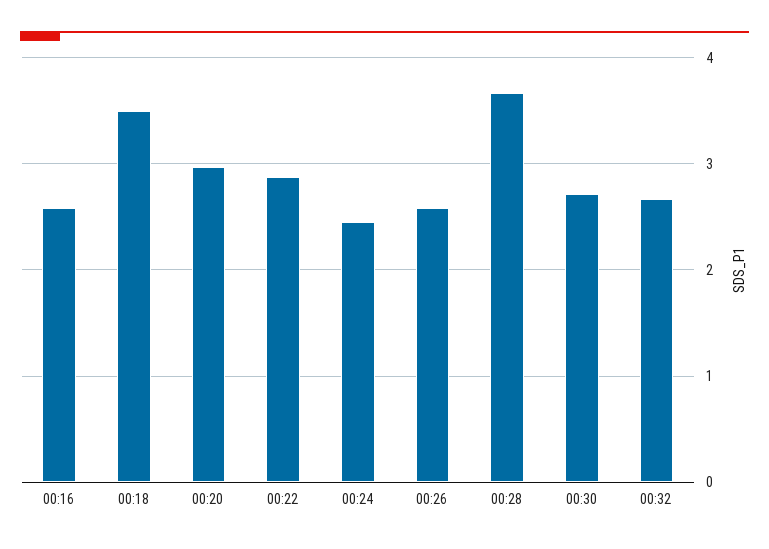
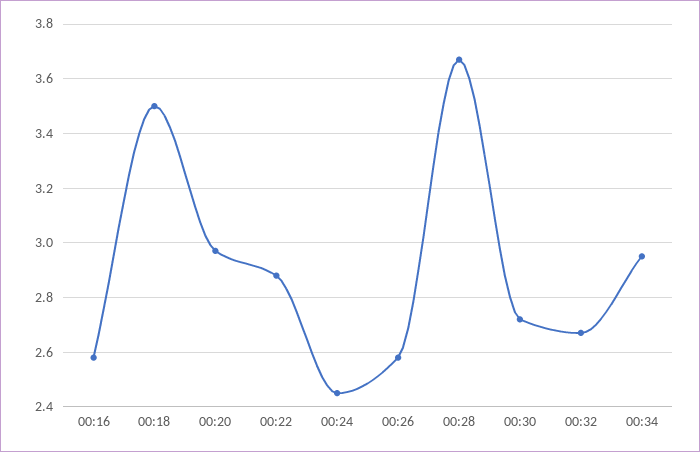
00:34: none -> 2.95

